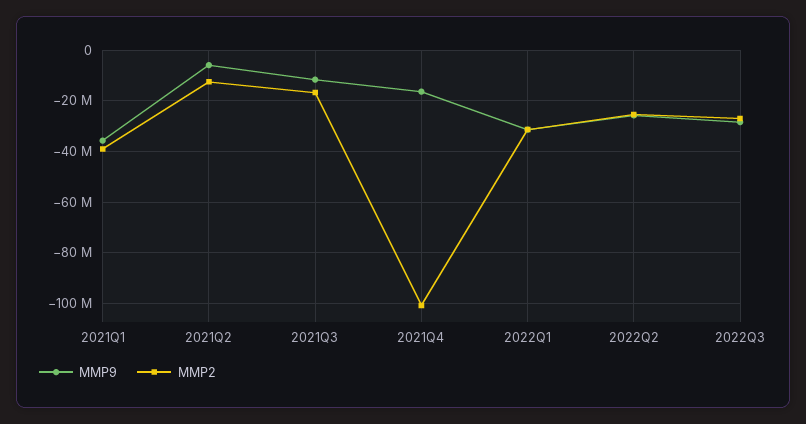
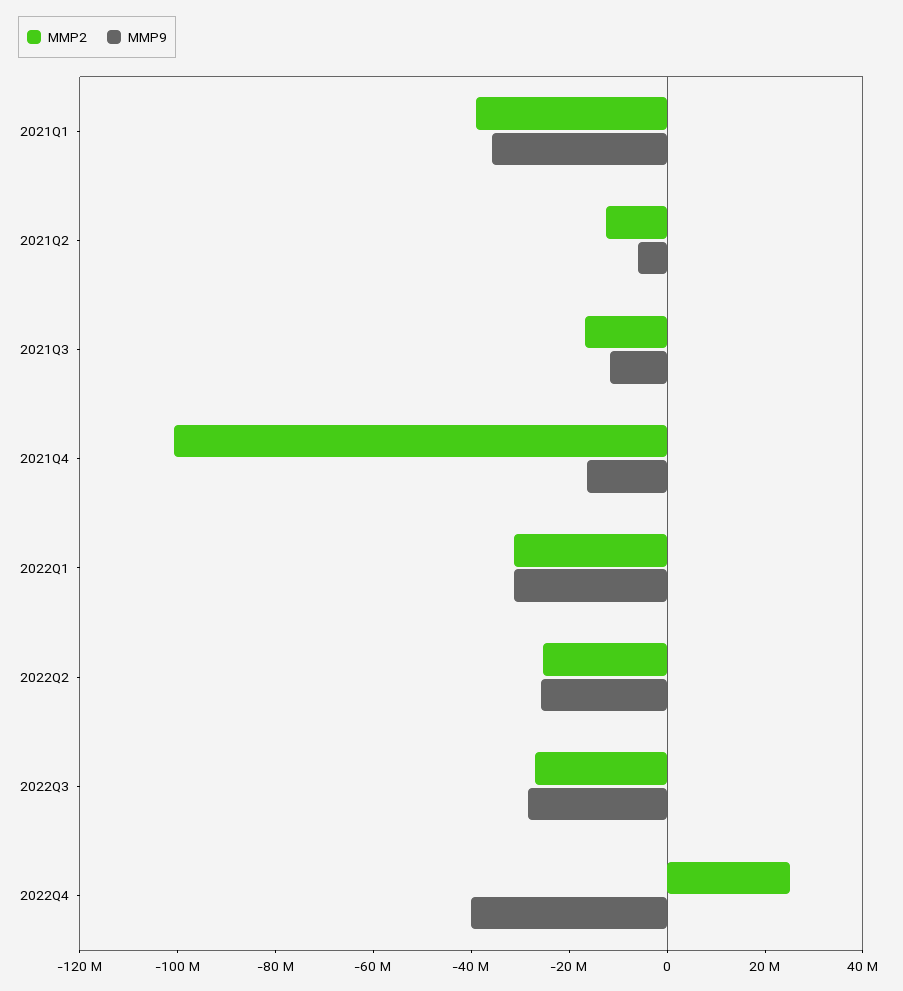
MMP2, 2022Q4: none -> 25000000
MMP9, 2022Q4: none -> -40000000

